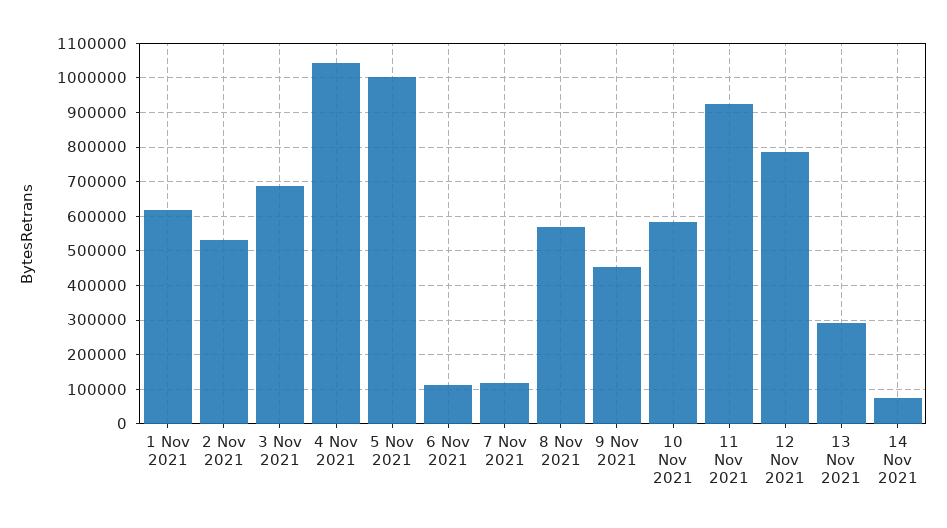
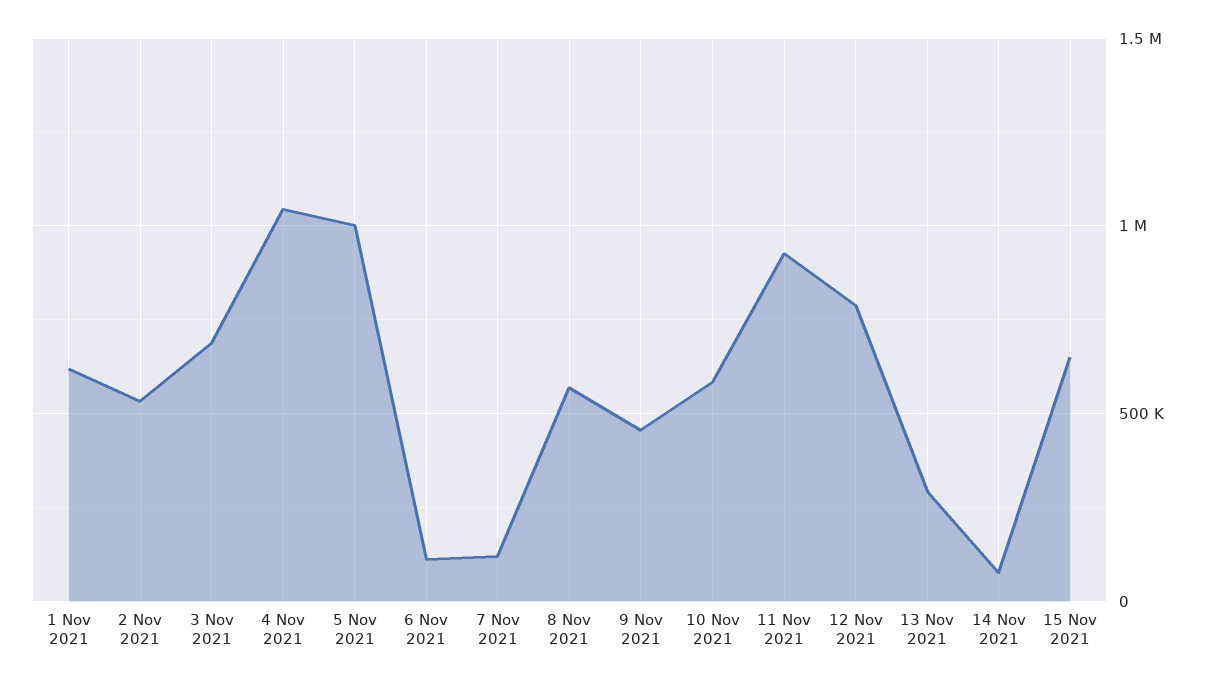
15 Nov 2021: none -> 650000

